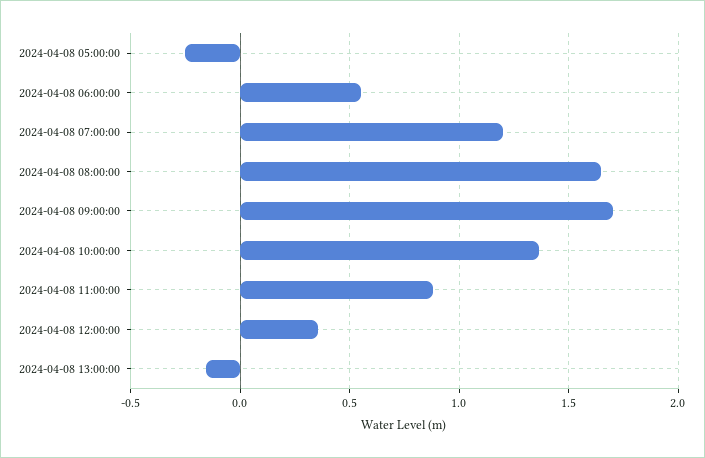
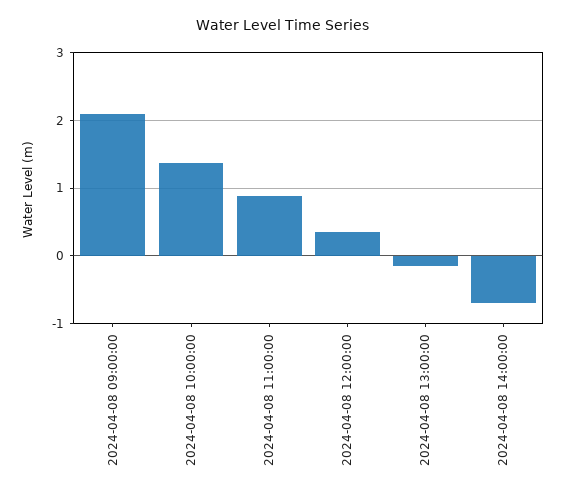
2024-04-08 05:00:00: -0.25 -> none
2024-04-08 06:00:00: 0.55 -> none
2024-04-08 07:00:00: 1.2 -> none
2024-04-08 08:00:00: 1.65 -> none
2024-04-08 09:00:00: 1.7 -> 2.1
2024-04-08 14:00:00: none -> -0.7

